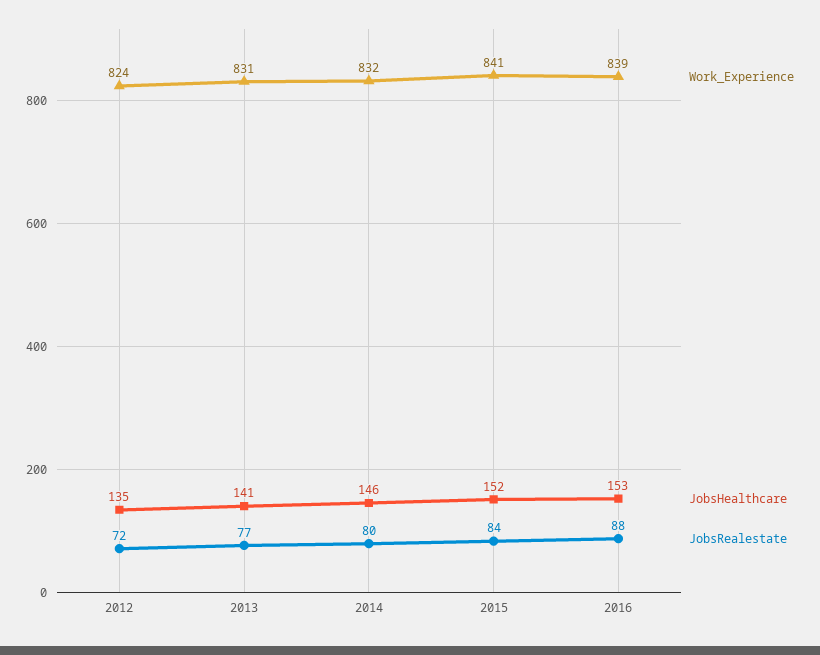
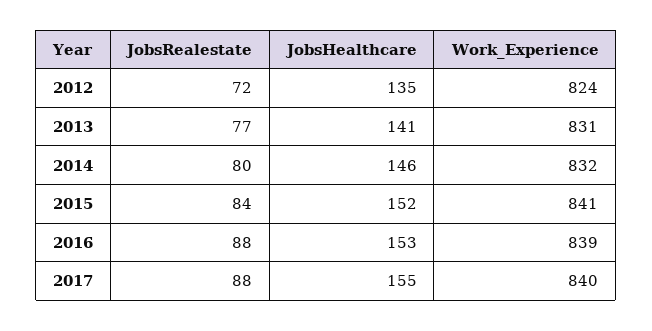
JobsRealestate, 2017: none -> 88
JobsHealthcare, 2017: none -> 155
Work_Experience, 2017: none -> 840

